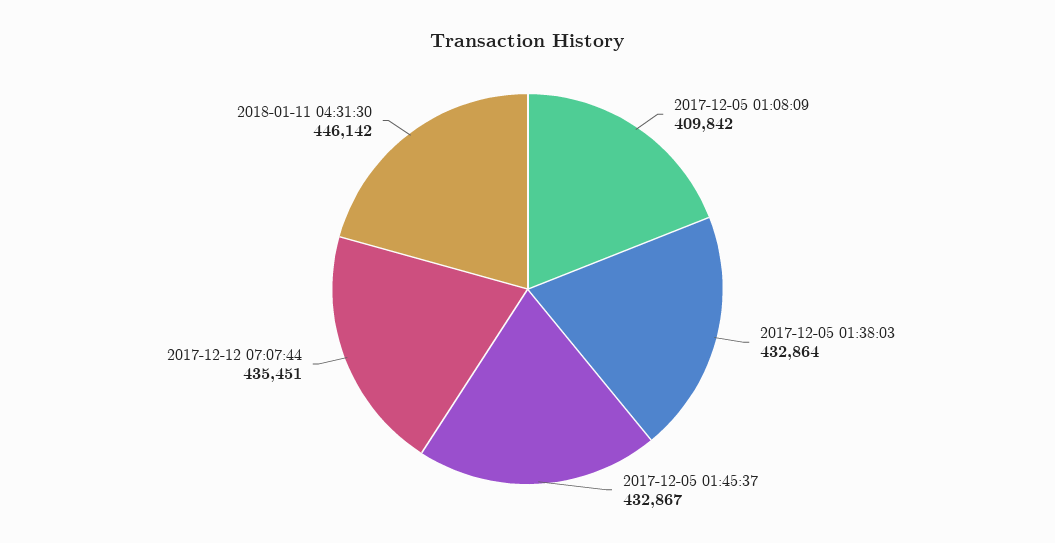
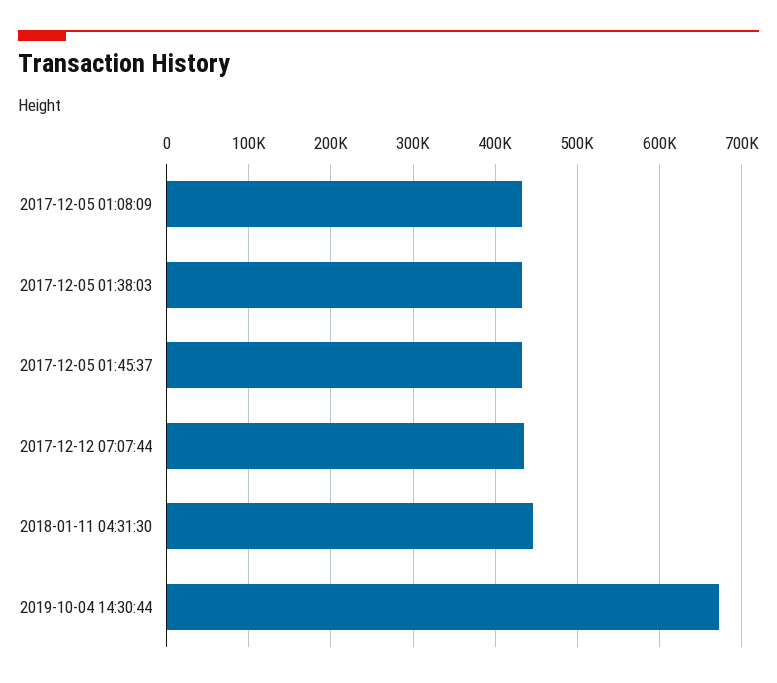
2017-12-05 01:08:09: 409842 -> 430000
2019-10-04 14:30:44: none -> 670000

